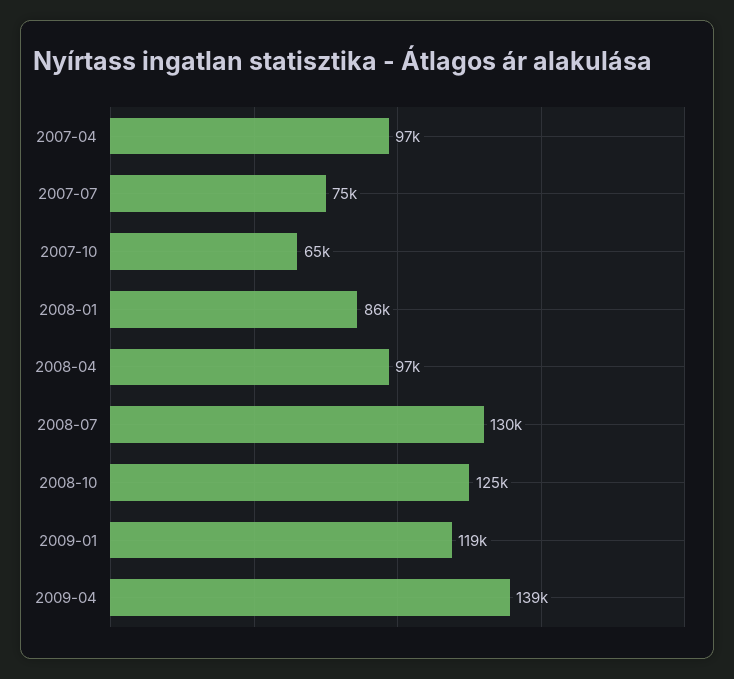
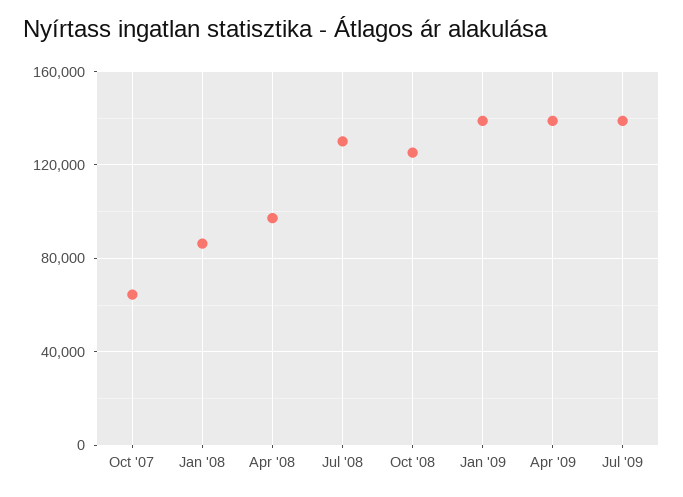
2007-04: 97000 -> none
2007-07: 75000 -> none
2009-01: 119000 -> 140000
Jul '09: none -> 140000

